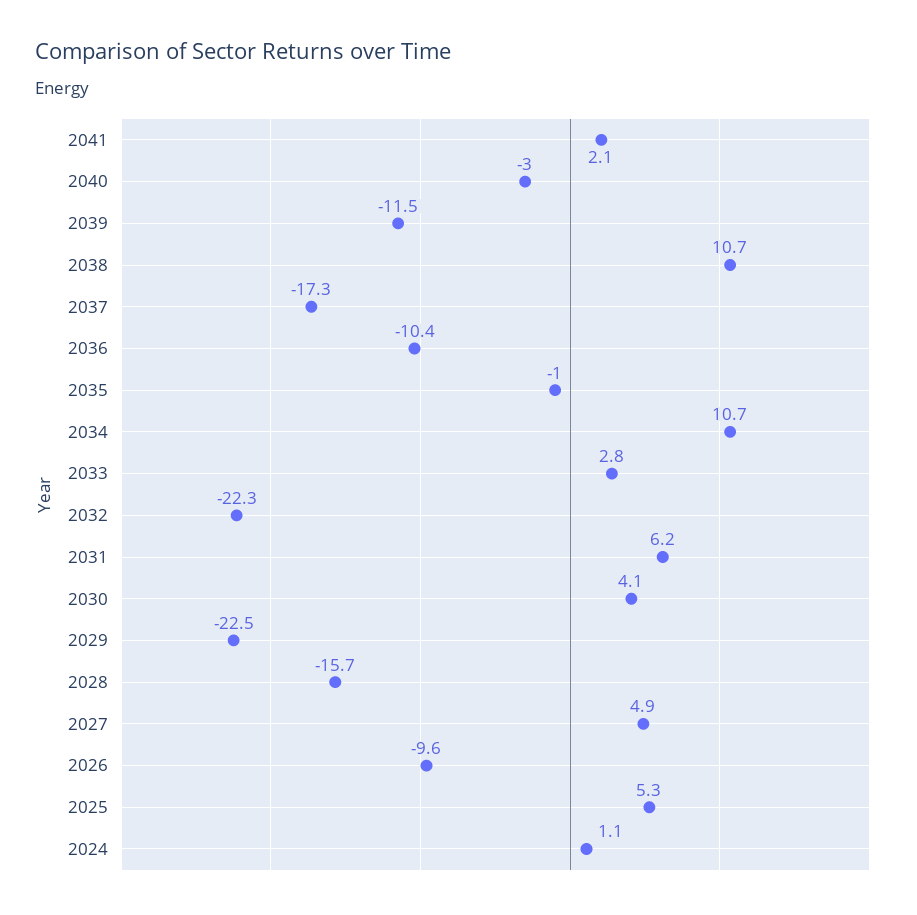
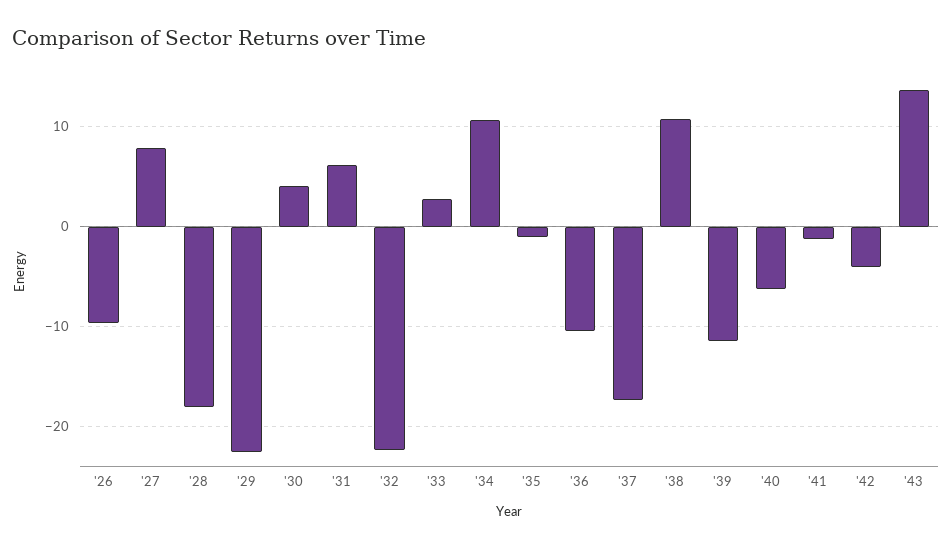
2041: 2.1 -> -1
2040: -3 -> -6
2028: -15.7 -> -18
2027: 4.9 -> 8
2025: 5.3 -> none
2024: 1.1 -> none
'42: none -> -4
'43: none -> 14

